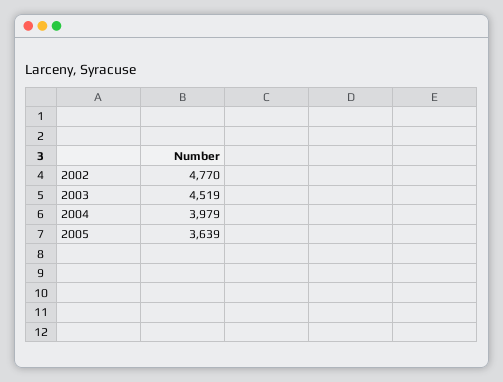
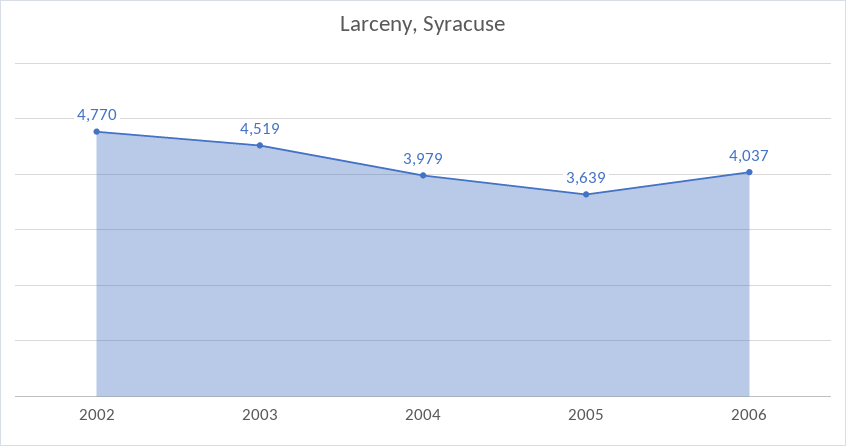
2006: none -> 4037

